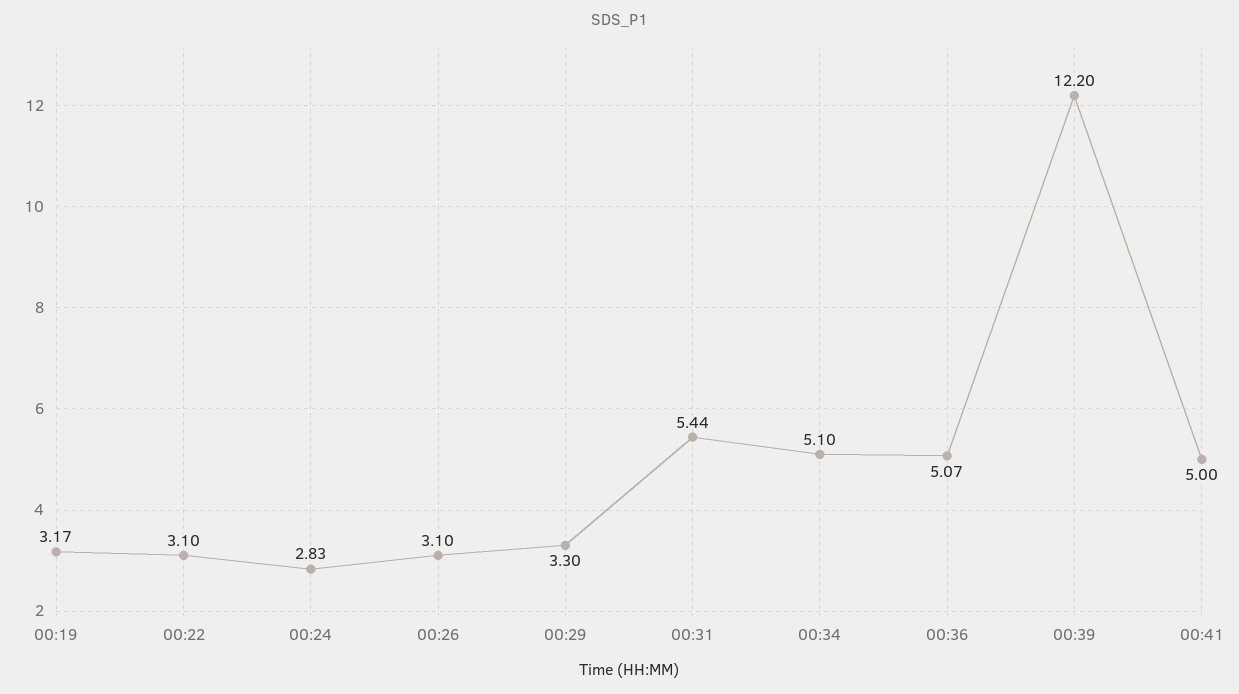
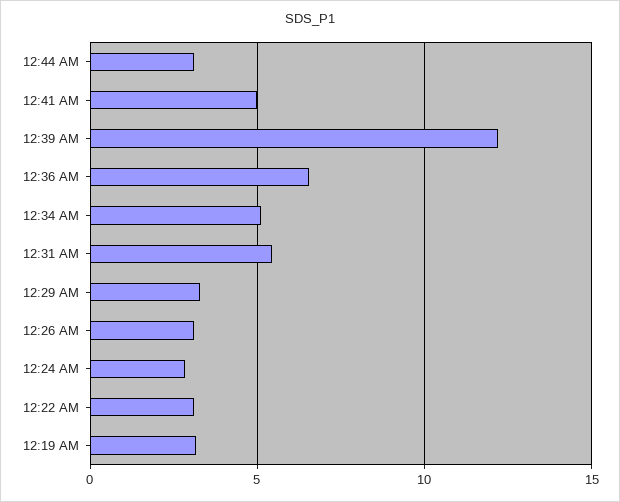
00:36: 5.07 -> 6.5
12:44 AM: none -> 3

